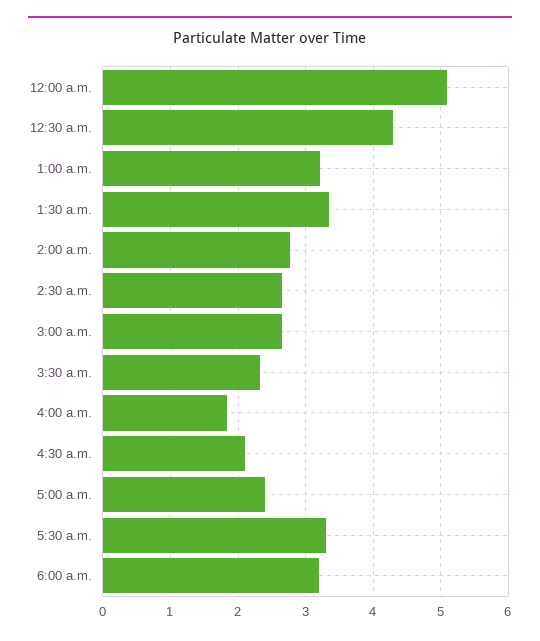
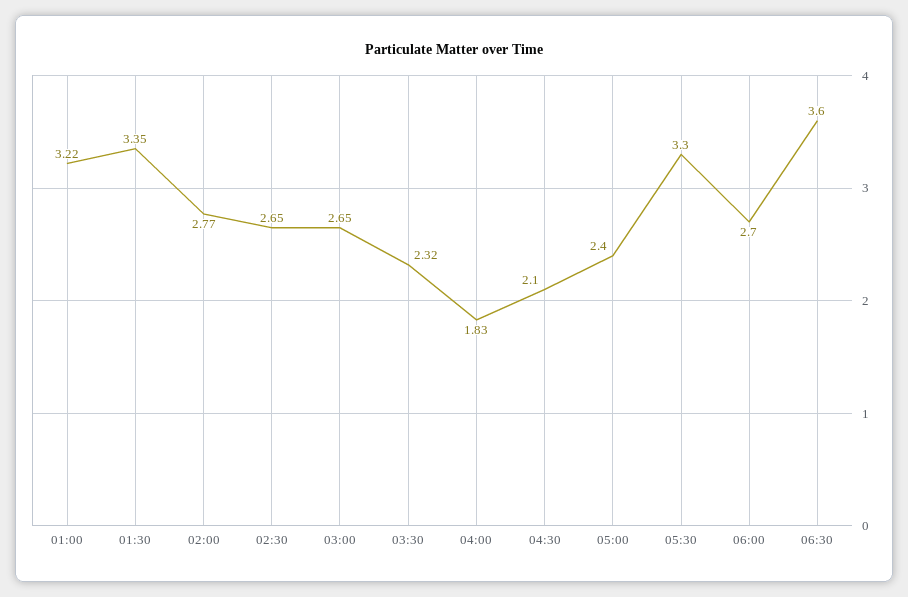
12:00 a.m.: 5.1 -> none
12:30 a.m.: 4.3 -> none
6:00 a.m.: 3.2 -> 2.7
06:30: none -> 3.6

